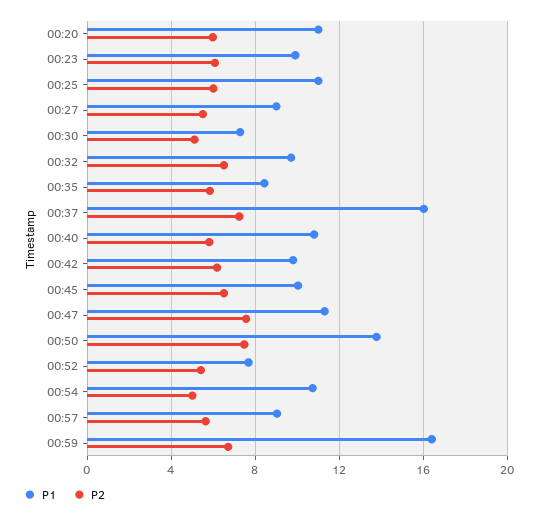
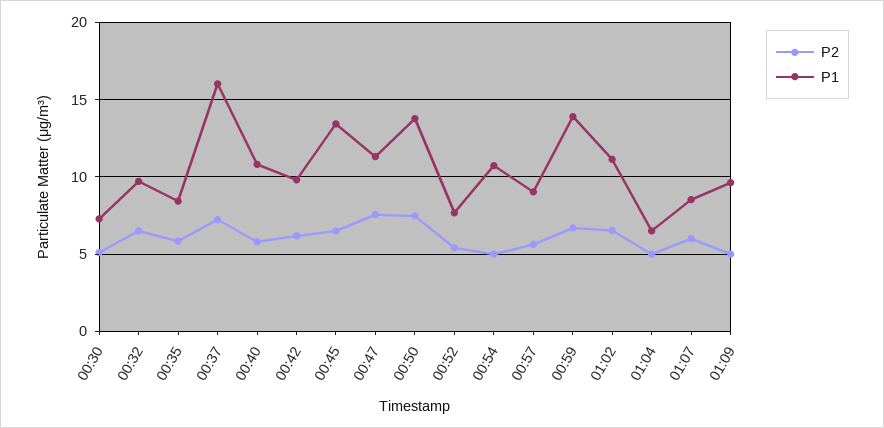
P1, 00:20: 11 -> none
P2, 00:20: 6 -> none
P1, 00:23: 10 -> none
P2, 00:23: 6 -> none
P1, 00:25: 11 -> none
P2, 00:25: 6 -> none
P1, 00:27: 9 -> none
P2, 00:27: 5.5 -> none
P1, 00:45: 10 -> 13.5
P1, 00:59: 16.5 -> 14
P2, 01:02: none -> 6.5
P1, 01:02: none -> 11
P2, 01:04: none -> 5
P1, 01:04: none -> 6.5
P2, 01:07: none -> 6
P1, 01:07: none -> 8.5
P2, 01:09: none -> 5
P1, 01:09: none -> 9.5

